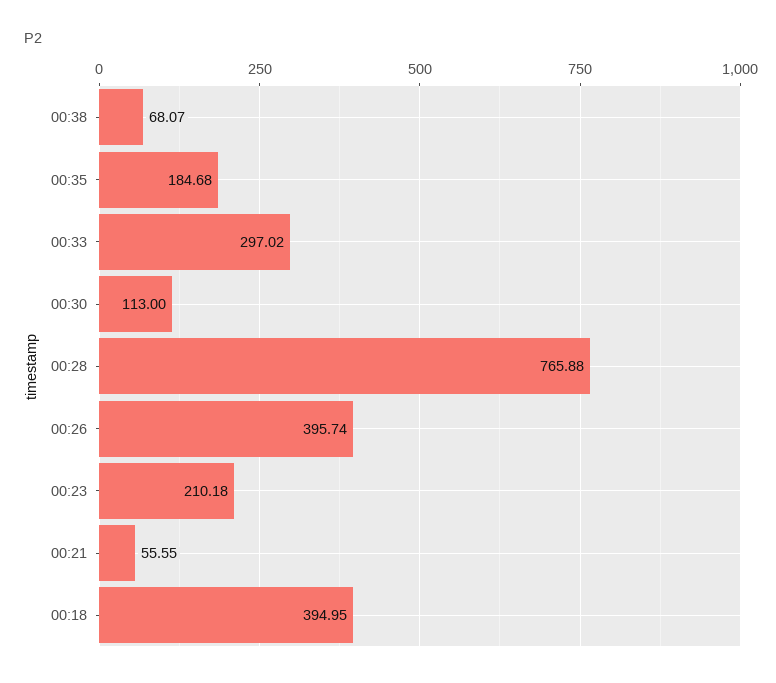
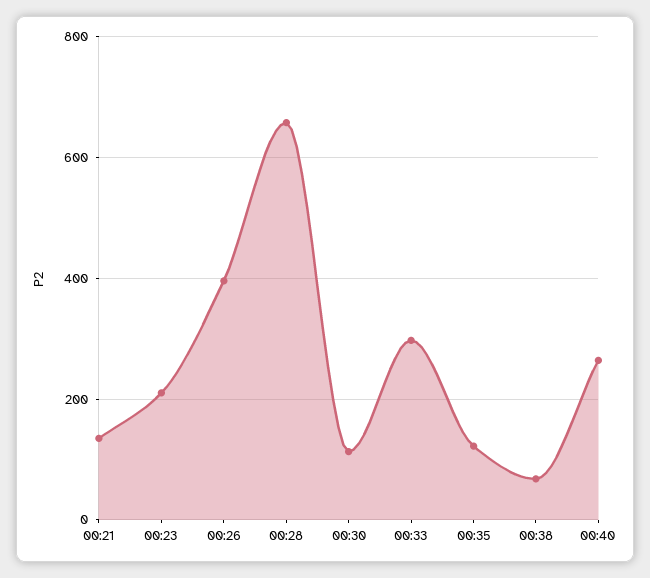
00:35: 184.68 -> 120
00:28: 765.88 -> 660
00:21: 55.55 -> 140
00:18: 394.95 -> none
00:40: none -> 260

